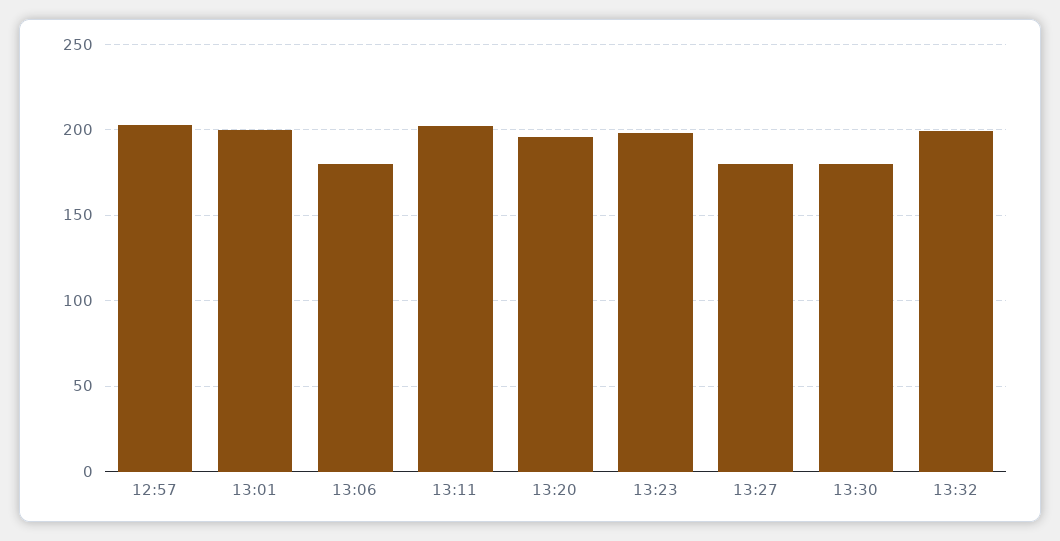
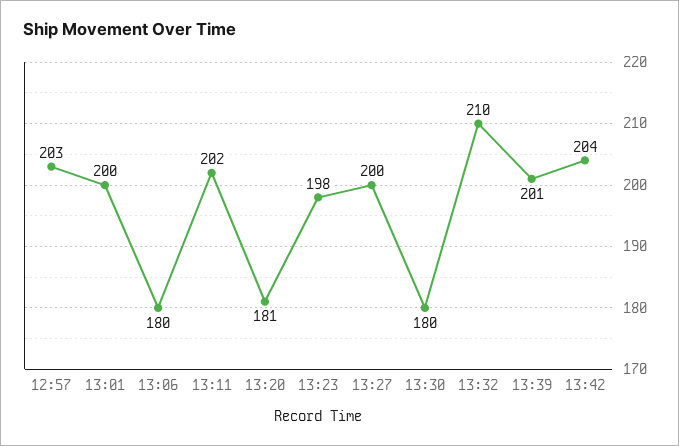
13:20: 195 -> 181
13:27: 180 -> 200
13:32: 200 -> 210
13:39: none -> 201
13:42: none -> 204

